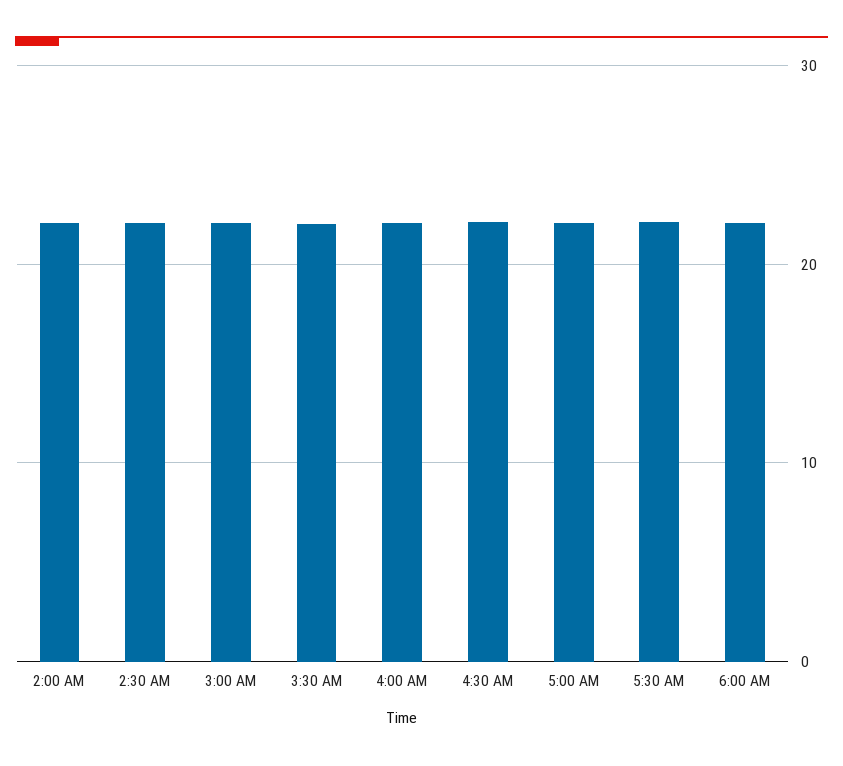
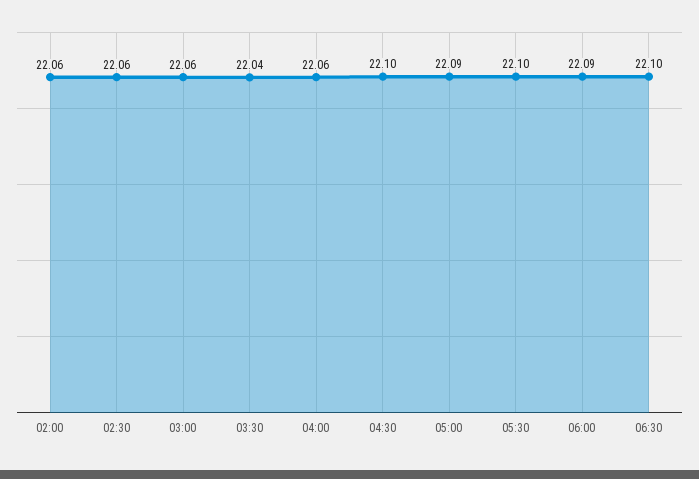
06:30: none -> 22.1

